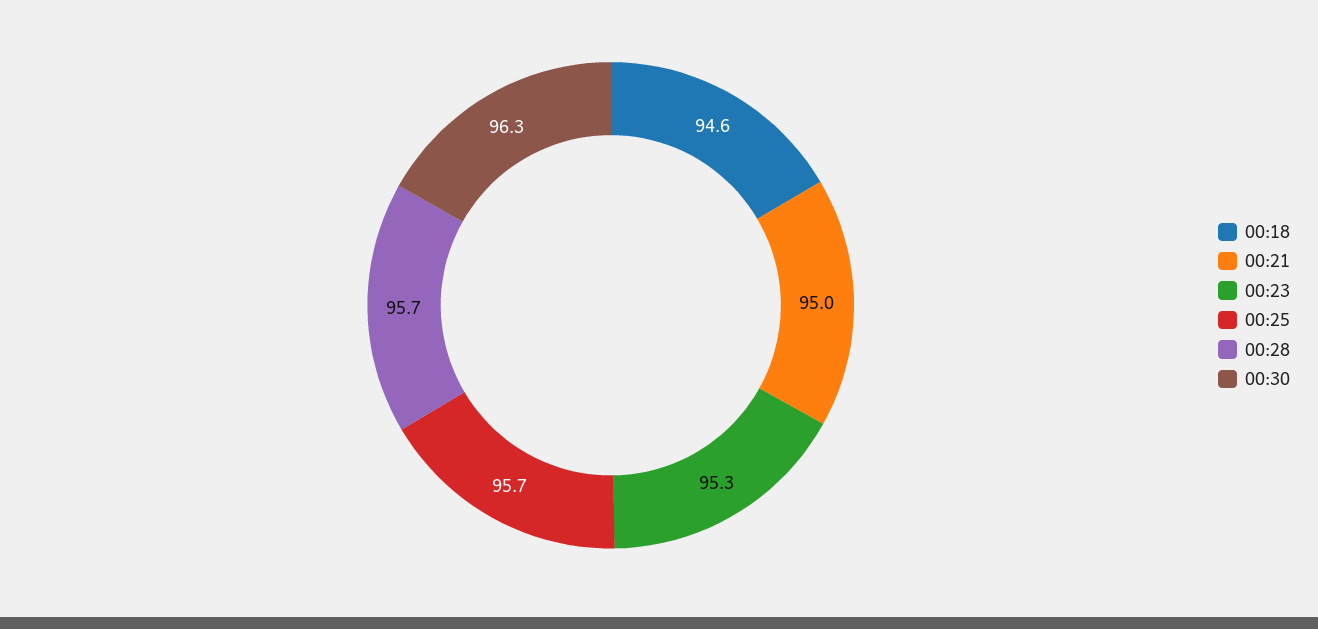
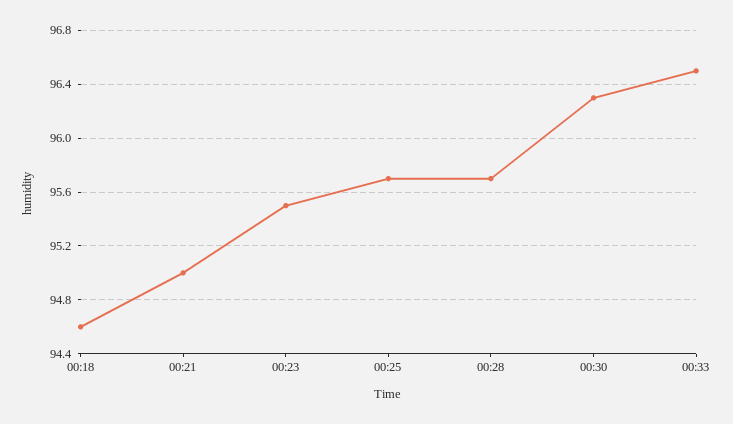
00:23: 95.3 -> 95.5
00:33: none -> 96.5

